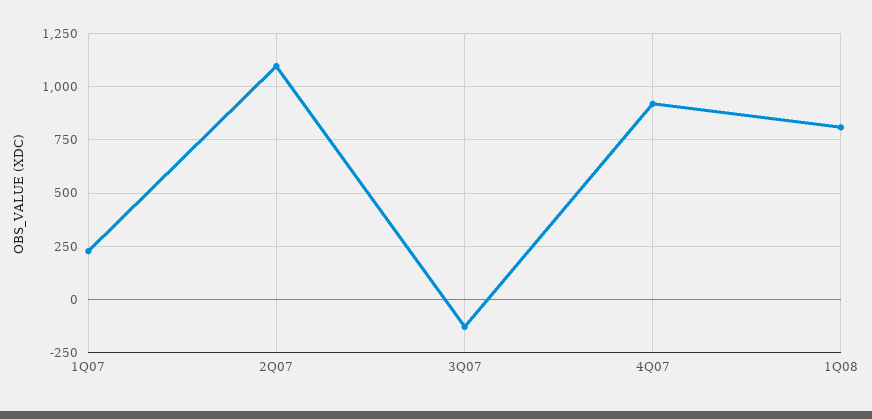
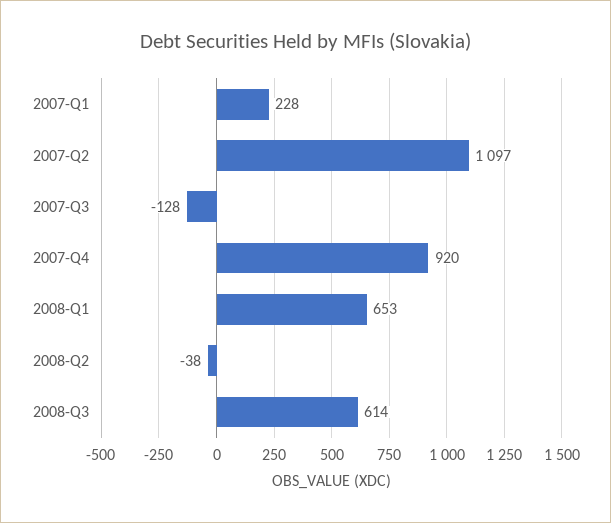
1Q08: 800 -> 653
2008-Q2: none -> -38
2008-Q3: none -> 614

